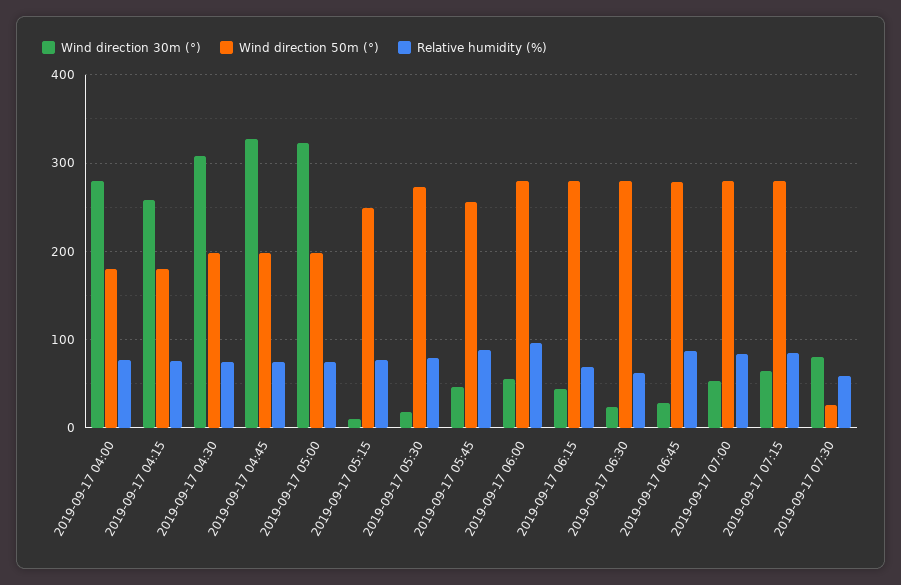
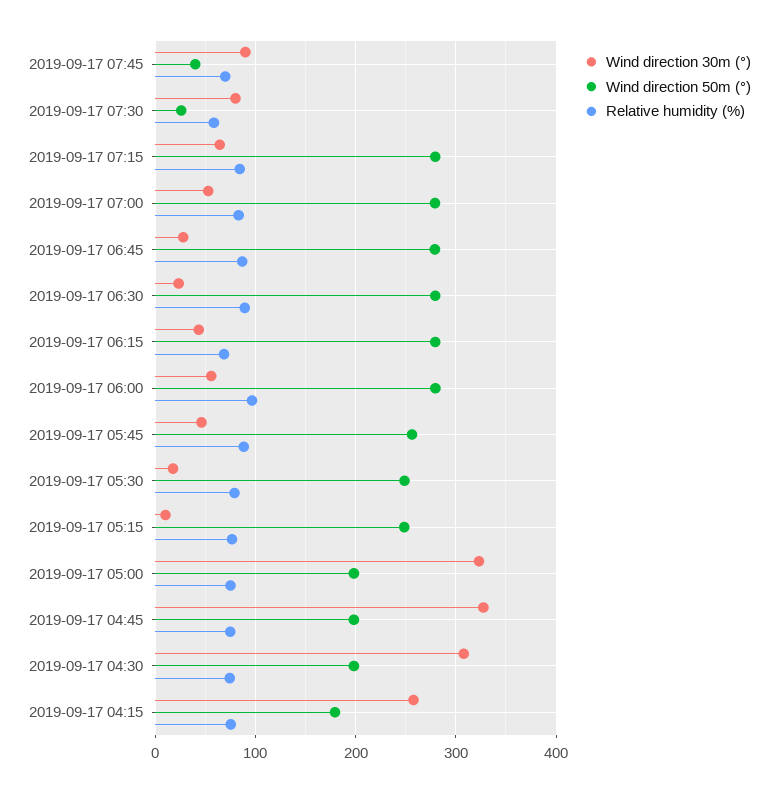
Wind direction 30m (°), 2019-09-17 04:00: 280 -> none
Wind direction 50m (°), 2019-09-17 04:00: 180 -> none
Relative humidity (%), 2019-09-17 04:00: 80 -> none
Wind direction 50m (°), 2019-09-17 05:30: 270 -> 250
Relative humidity (%), 2019-09-17 06:30: 60 -> 90
Wind direction 30m (°), 2019-09-17 07:45: none -> 90
Wind direction 50m (°), 2019-09-17 07:45: none -> 40
Relative humidity (%), 2019-09-17 07:45: none -> 70

